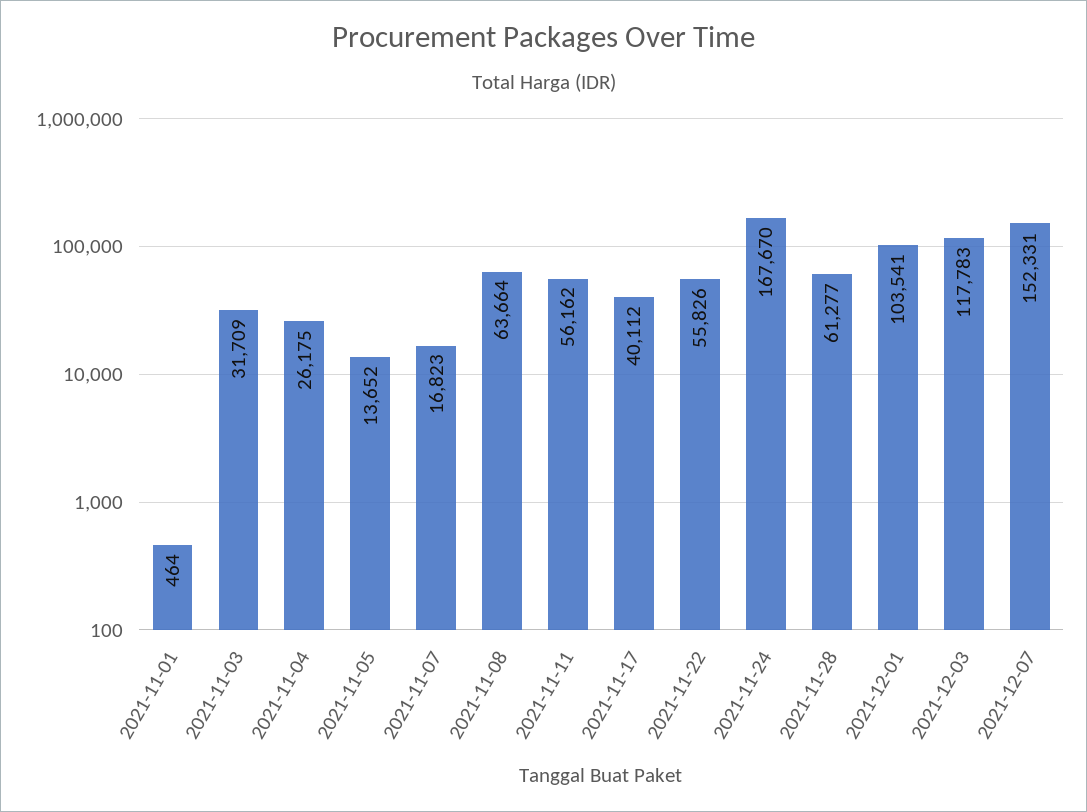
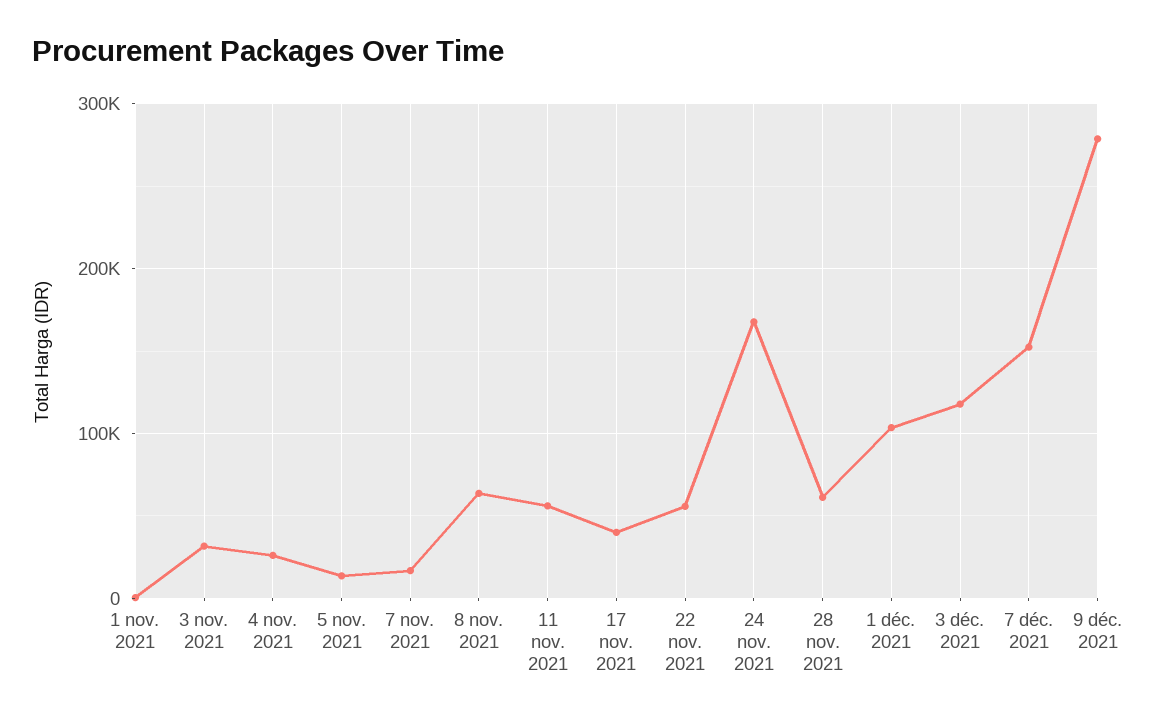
9 déc. 2021: none -> 280000

